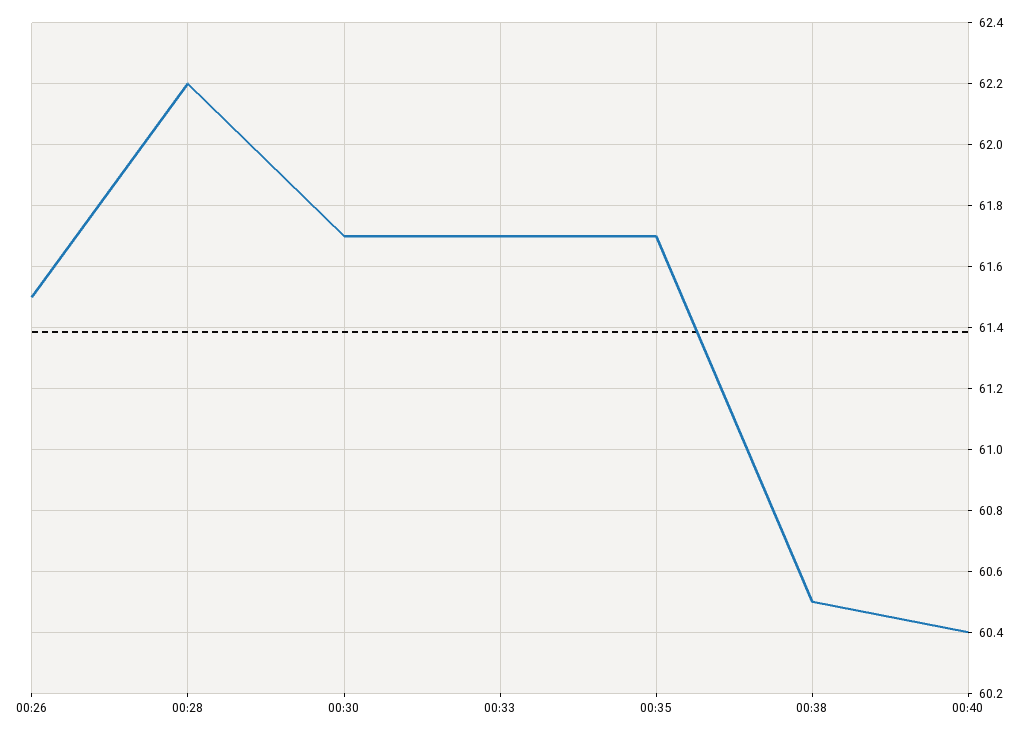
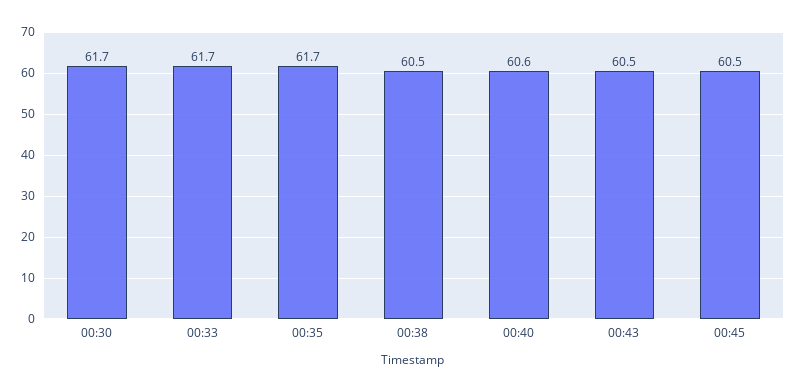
00:26: 61.5 -> none
00:28: 62.2 -> none
00:40: 60.4 -> 60.6
00:43: none -> 60.5
00:45: none -> 60.5

